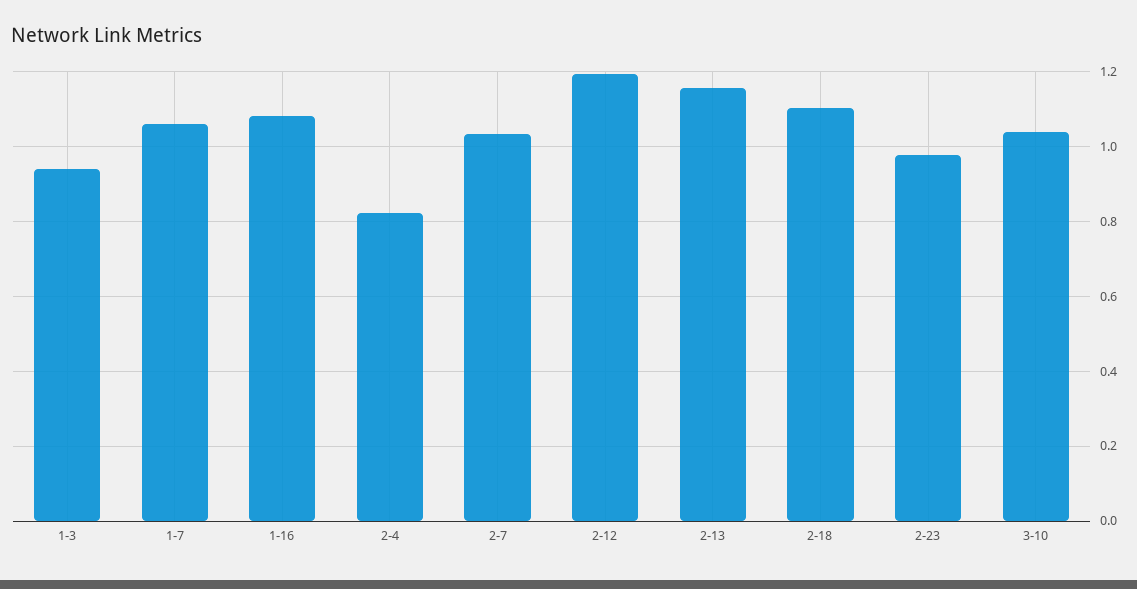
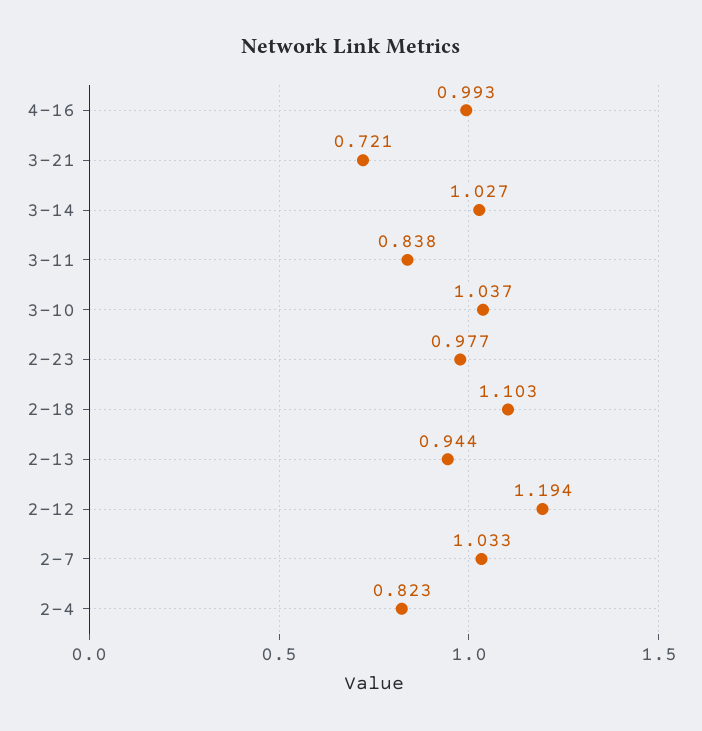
1-3: 0.94 -> none
1-7: 1.06 -> none
1-16: 1.08 -> none
2-13: 1.16 -> 0.944
4-16: none -> 0.993
3-21: none -> 0.721
3-14: none -> 1.027
3-11: none -> 0.838

